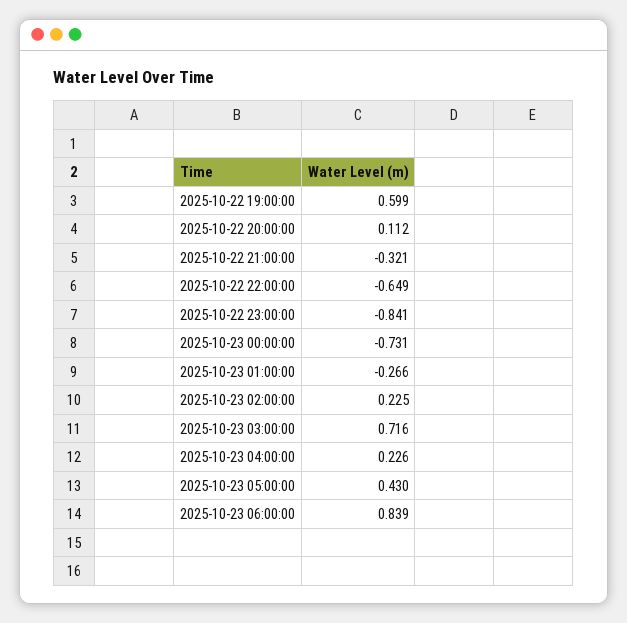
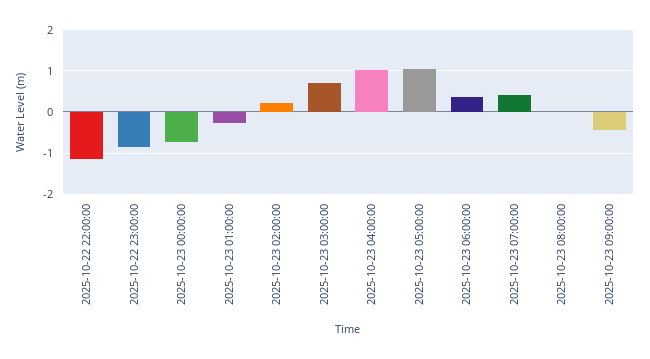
2025-10-22 19:00:00: 0.599 -> none
2025-10-22 20:00:00: 0.112 -> none
2025-10-22 21:00:00: -0.321 -> none
2025-10-22 22:00:00: -0.649 -> -1.2
2025-10-23 04:00:00: 0.226 -> 1
2025-10-23 05:00:00: 0.43 -> 1
2025-10-23 06:00:00: 0.839 -> 0.4
2025-10-23 07:00:00: none -> 0.4
2025-10-23 08:00:00: none -> 0
2025-10-23 09:00:00: none -> -0.4

